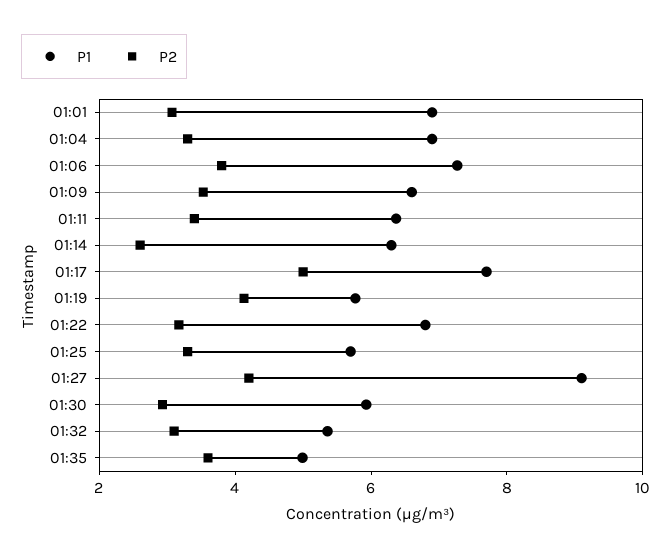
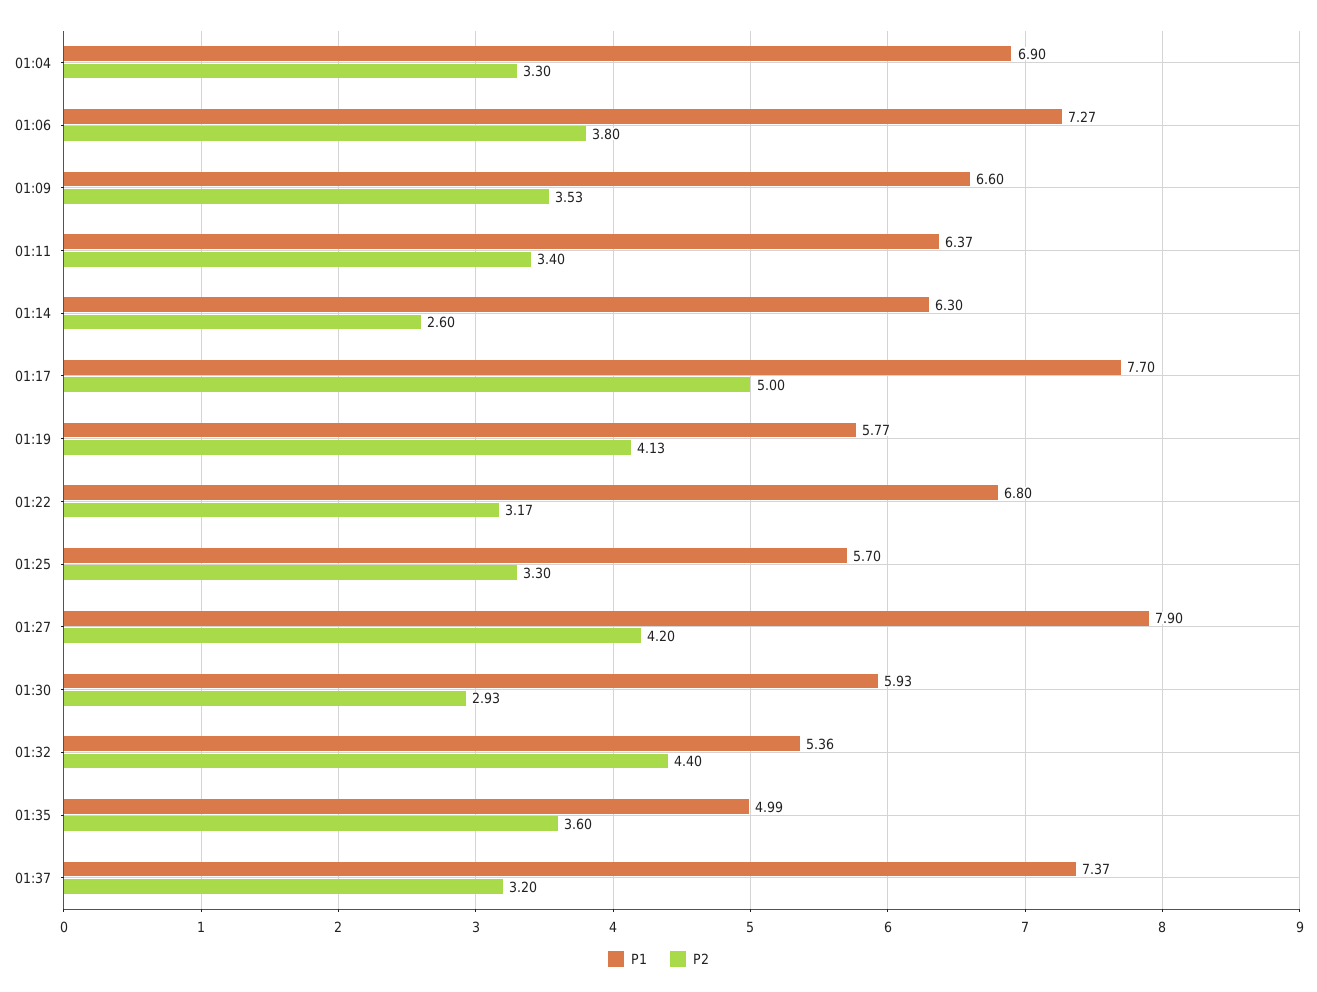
P1, 01:01: 7 -> none
P2, 01:01: 3 -> none
P1, 01:27: 9 -> 7.9
P2, 01:32: 3 -> 4.4
P1, 01:37: none -> 7.37
P2, 01:37: none -> 3.2

